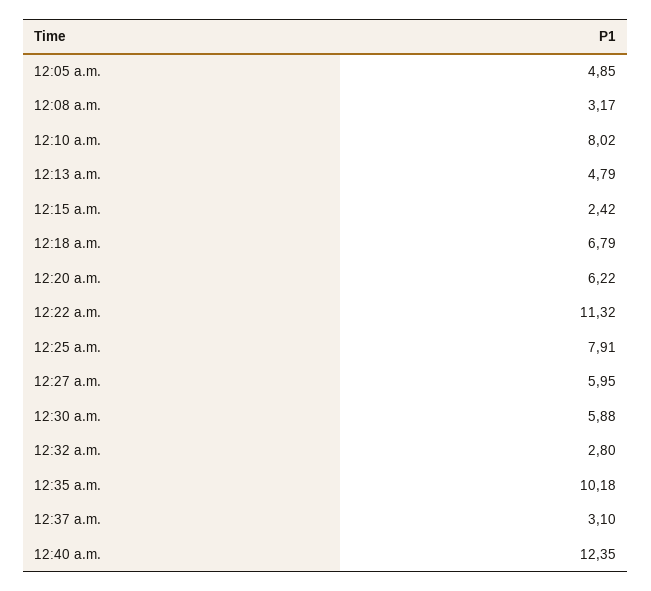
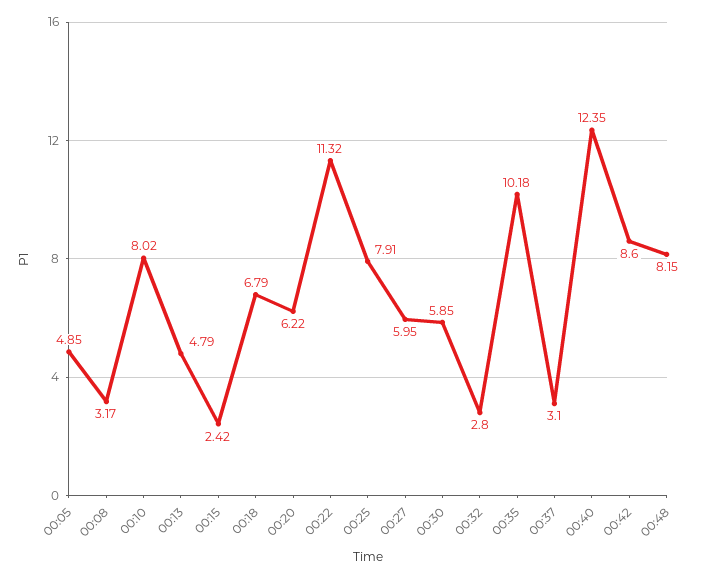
12:30 a.m.: 5.88 -> 5.85
00:42: none -> 8.6
00:48: none -> 8.15

